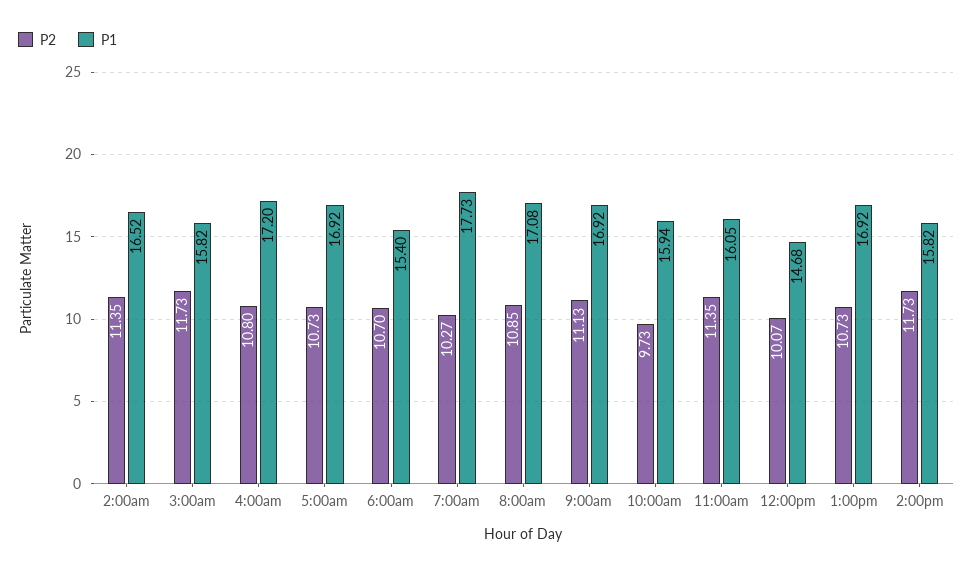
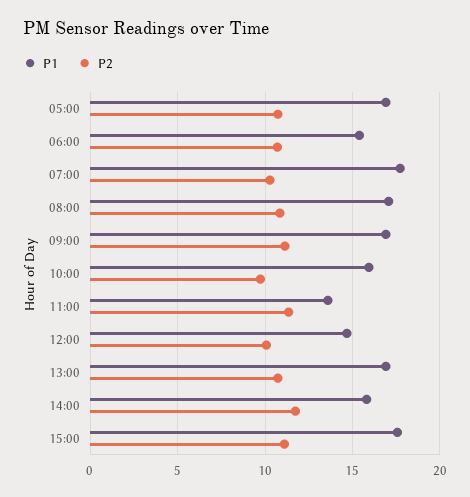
P2, 2:00am: 11.35 -> none
P1, 2:00am: 16.52 -> none
P2, 3:00am: 11.73 -> none
P1, 3:00am: 15.82 -> none
P2, 4:00am: 10.8 -> none
P1, 4:00am: 17.2 -> none
P1, 11:00am: 16.05 -> 13.5
P1, 15:00: none -> 17.5
P2, 15:00: none -> 11

